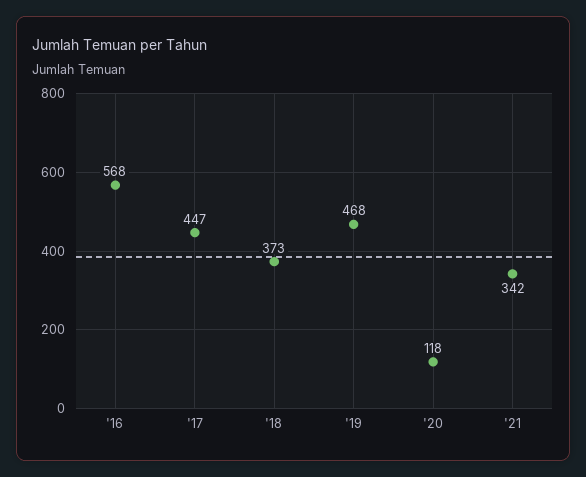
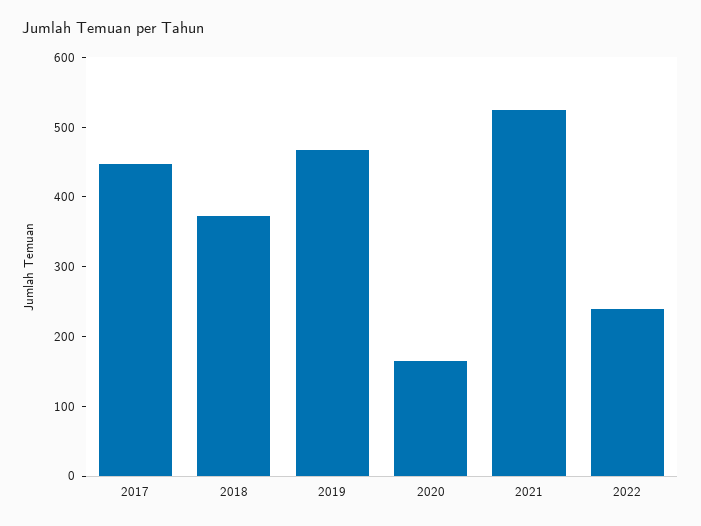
'16: 568 -> none
'20: 118 -> 160
'21: 342 -> 520
2022: none -> 240

